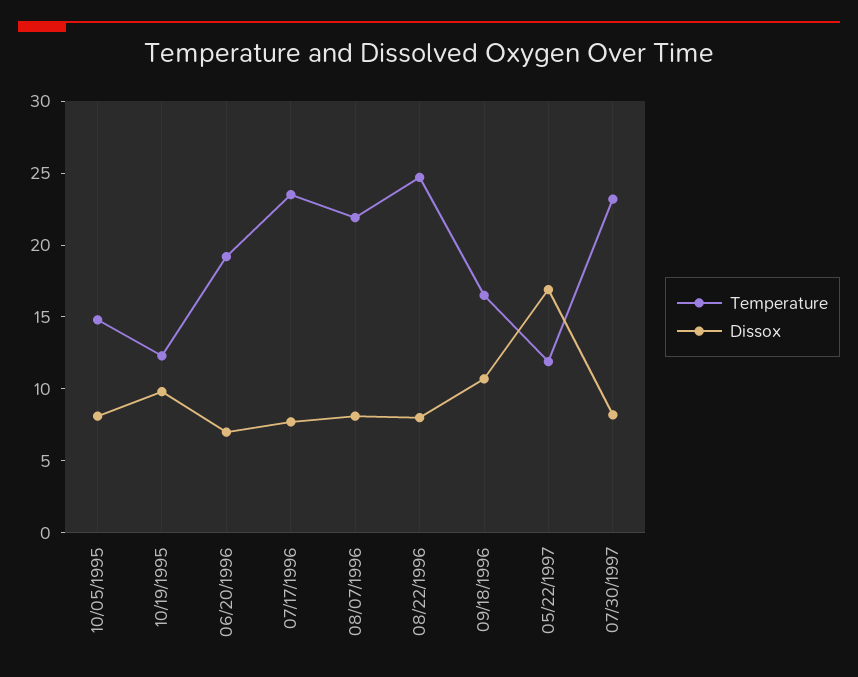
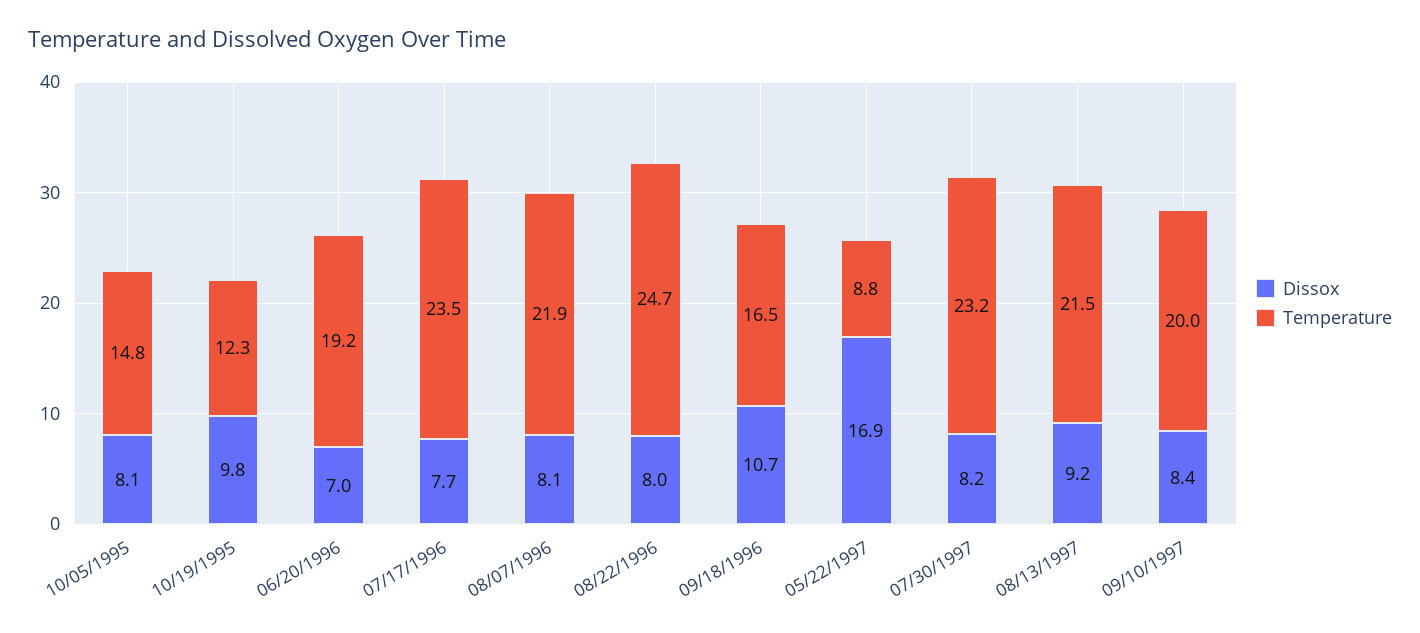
Temperature, 05/22/1997: 12 -> 8.8
Dissox, 08/13/1997: none -> 9.2
Temperature, 08/13/1997: none -> 21.5
Dissox, 09/10/1997: none -> 8.4
Temperature, 09/10/1997: none -> 20

